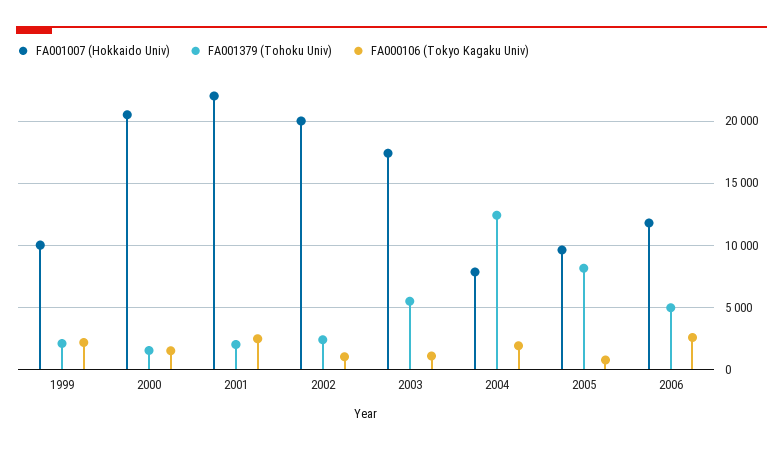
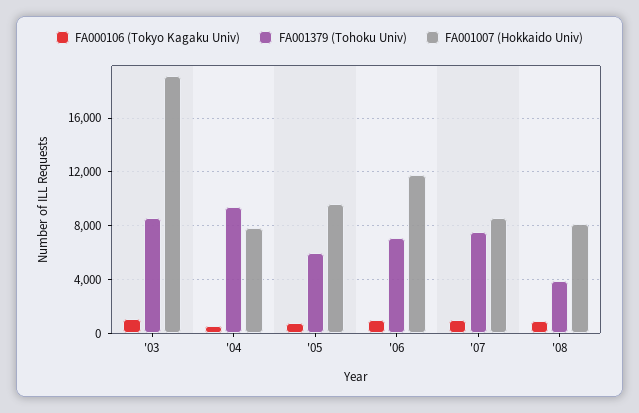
FA001007 (Hokkaido Univ), 1999: 10000 -> none
FA001379 (Tohoku Univ), 1999: 2000 -> none
FA000106 (Tokyo Kagaku Univ), 1999: 2000 -> none
FA001007 (Hokkaido Univ), 2000: 20500 -> none
FA001379 (Tohoku Univ), 2000: 1500 -> none
FA000106 (Tokyo Kagaku Univ), 2000: 1500 -> none
FA001007 (Hokkaido Univ), 2001: 22000 -> none
FA001379 (Tohoku Univ), 2001: 2000 -> none
FA000106 (Tokyo Kagaku Univ), 2001: 2500 -> none
FA001007 (Hokkaido Univ), 2002: 20000 -> none
FA001379 (Tohoku Univ), 2002: 2500 -> none
FA000106 (Tokyo Kagaku Univ), 2002: 1000 -> none
FA001007 (Hokkaido Univ), 2003: 17500 -> 19000
FA001379 (Tohoku Univ), 2003: 5500 -> 8500
FA001379 (Tohoku Univ), 2004: 12500 -> 9500
FA000106 (Tokyo Kagaku Univ), 2004: 2000 -> 500
FA001379 (Tohoku Univ), 2005: 8000 -> 6000
FA001379 (Tohoku Univ), 2006: 5000 -> 7000
FA000106 (Tokyo Kagaku Univ), 2006: 2500 -> 1000
FA000106 (Tokyo Kagaku Univ), '07: none -> 1000
FA001379 (Tohoku Univ), '07: none -> 7500
FA001007 (Hokkaido Univ), '07: none -> 8500
FA000106 (Tokyo Kagaku Univ), '08: none -> 1000
FA001379 (Tohoku Univ), '08: none -> 4000
FA001007 (Hokkaido Univ), '08: none -> 8000

